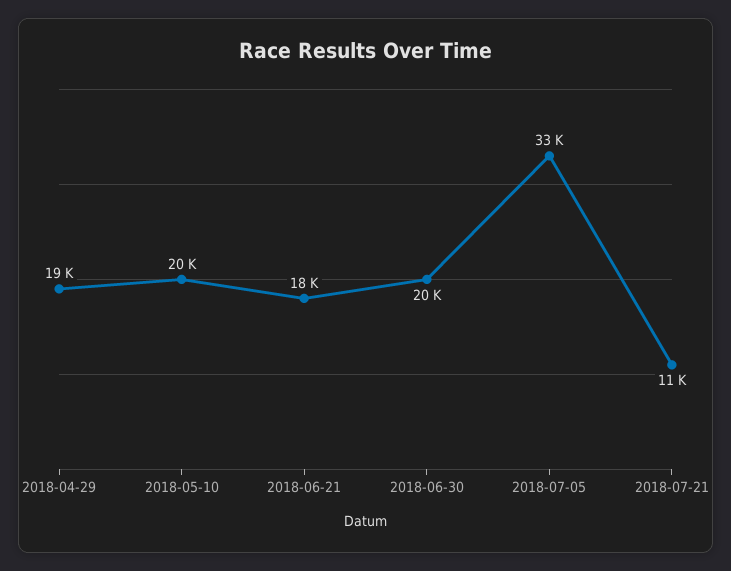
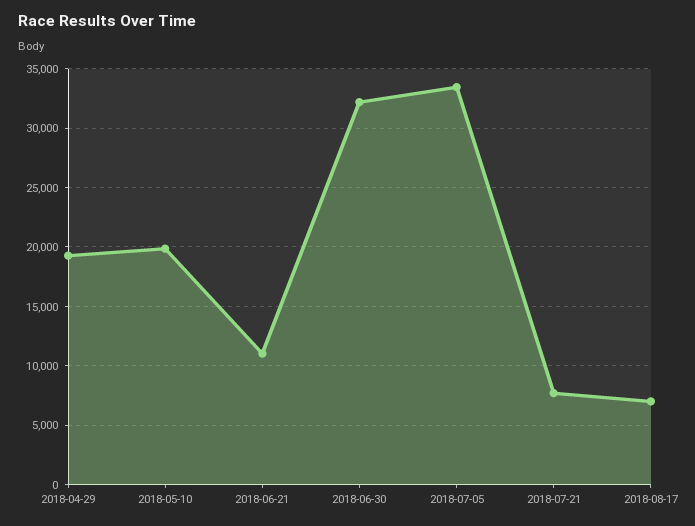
2018-06-21: 18000 -> 11000
2018-06-30: 20000 -> 32000
2018-07-21: 11000 -> 8000
2018-08-17: none -> 7000

